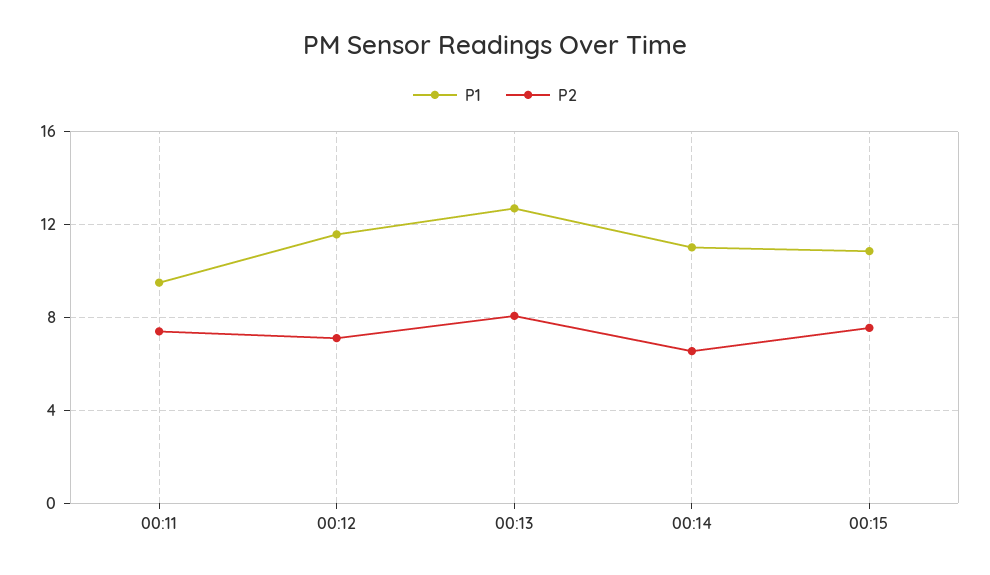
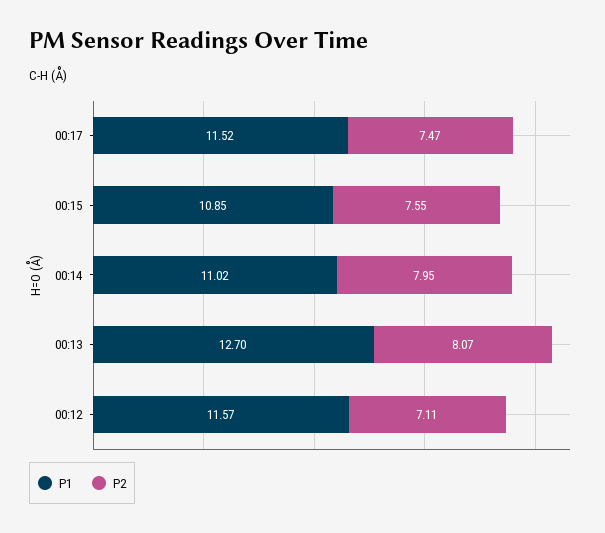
P1, 00:11: 9.5 -> none
P2, 00:11: 7.5 -> none
P2, 00:14: 6.5 -> 7.95
P1, 00:17: none -> 11.52
P2, 00:17: none -> 7.47

